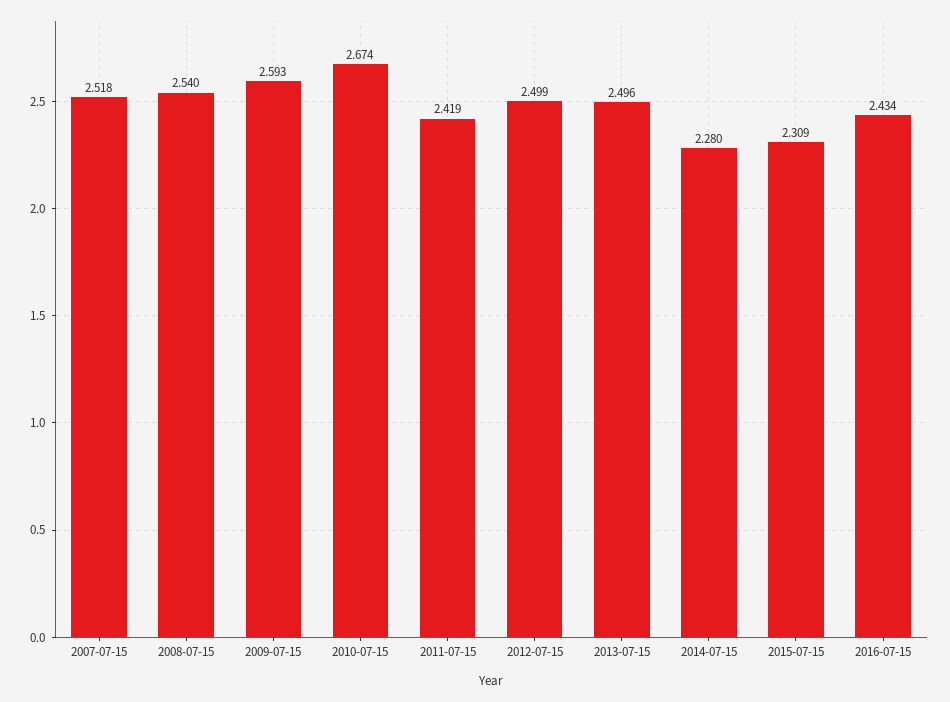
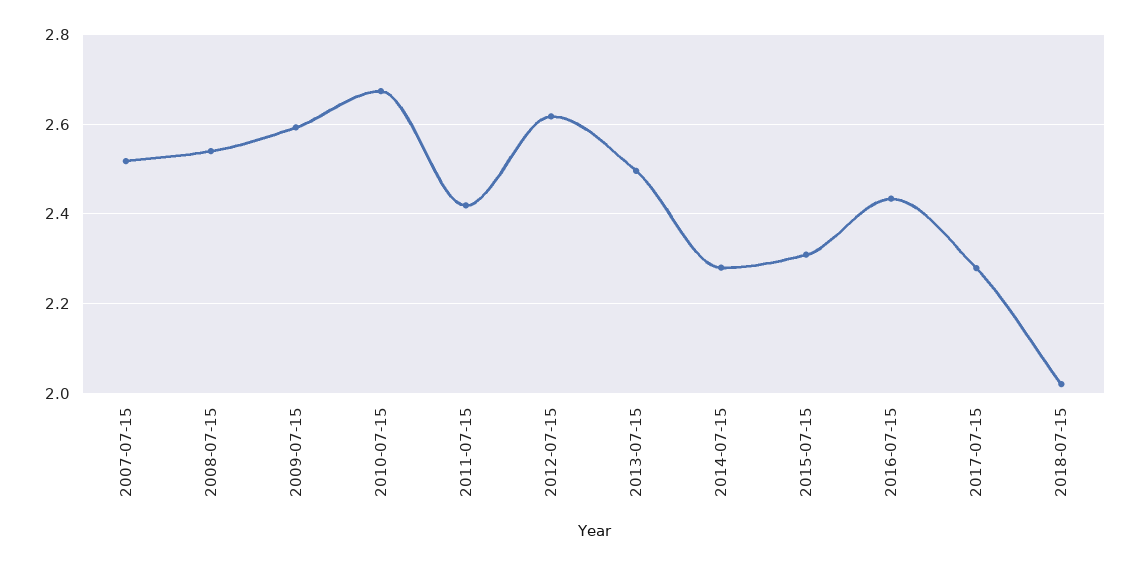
2012-07-15: 2.499 -> 2.62
2017-07-15: none -> 2.28
2018-07-15: none -> 2.02

